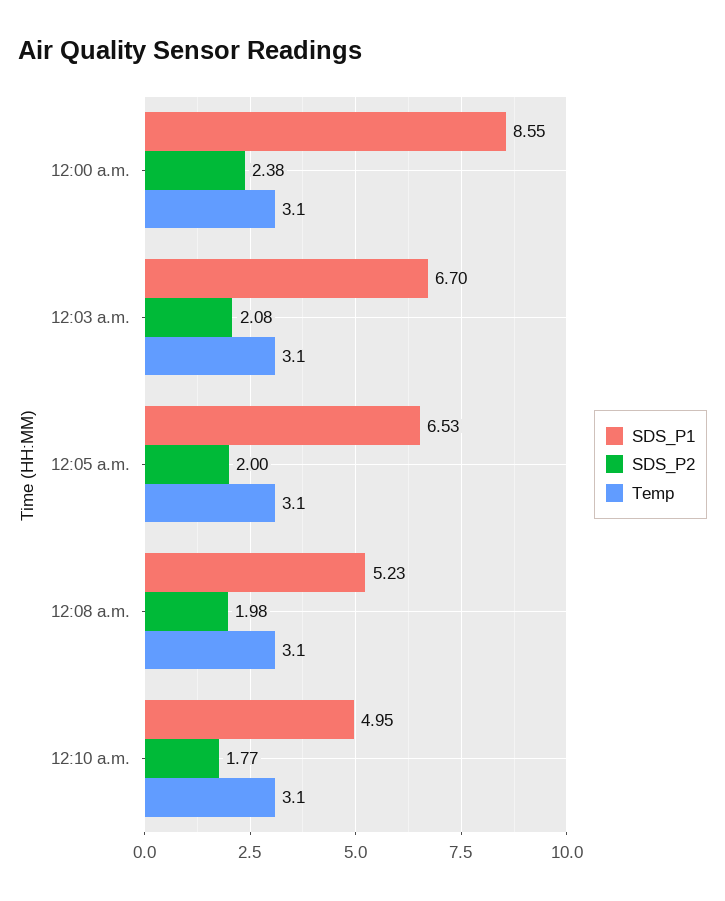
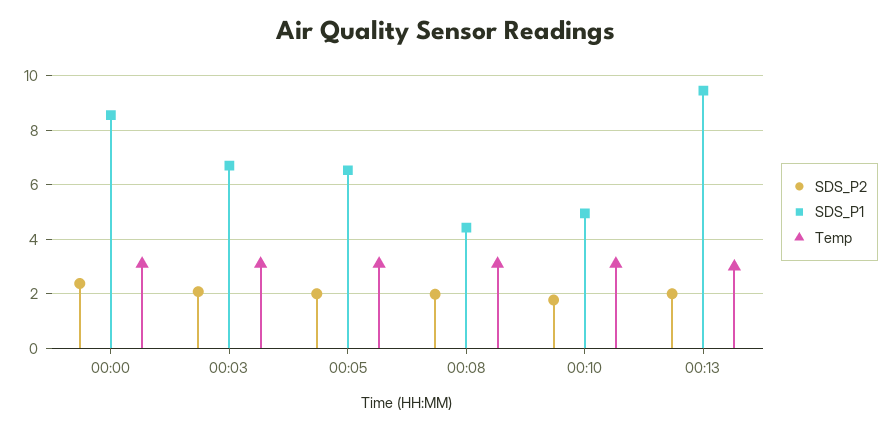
SDS_P1, 12:08 a.m.: 5.23 -> 4.5
SDS_P2, 00:13: none -> 2
SDS_P1, 00:13: none -> 9.5
Temp, 00:13: none -> 3

